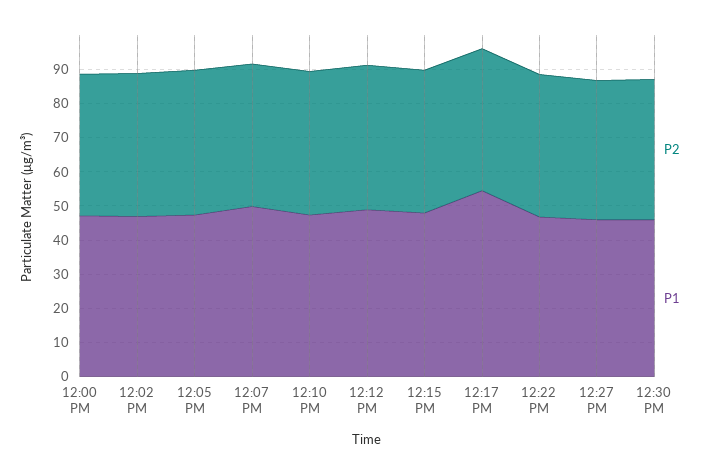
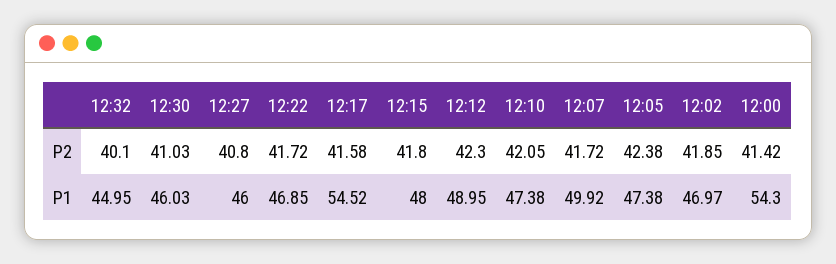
P1, 12:00 PM: 47.5 -> 54.3
P2, 12:32: none -> 40.1
P1, 12:32: none -> 44.95

